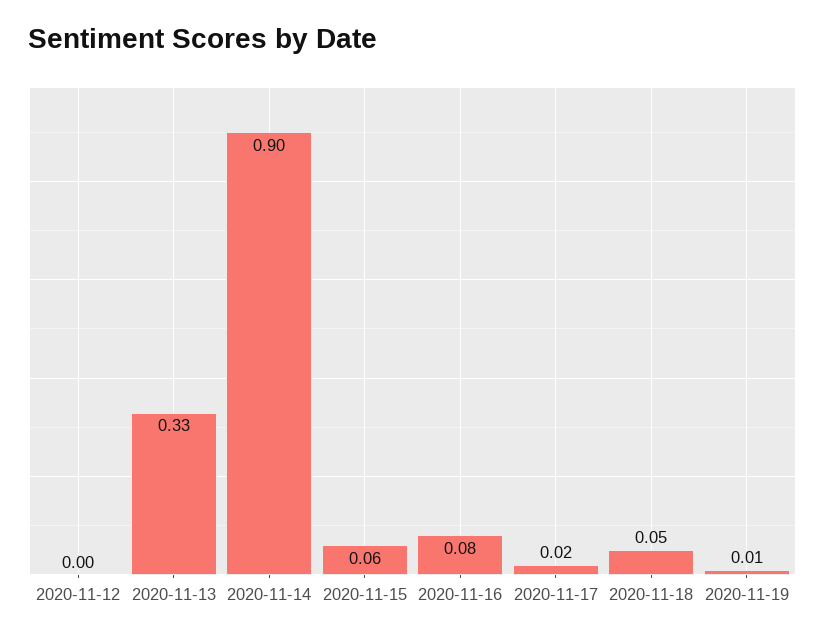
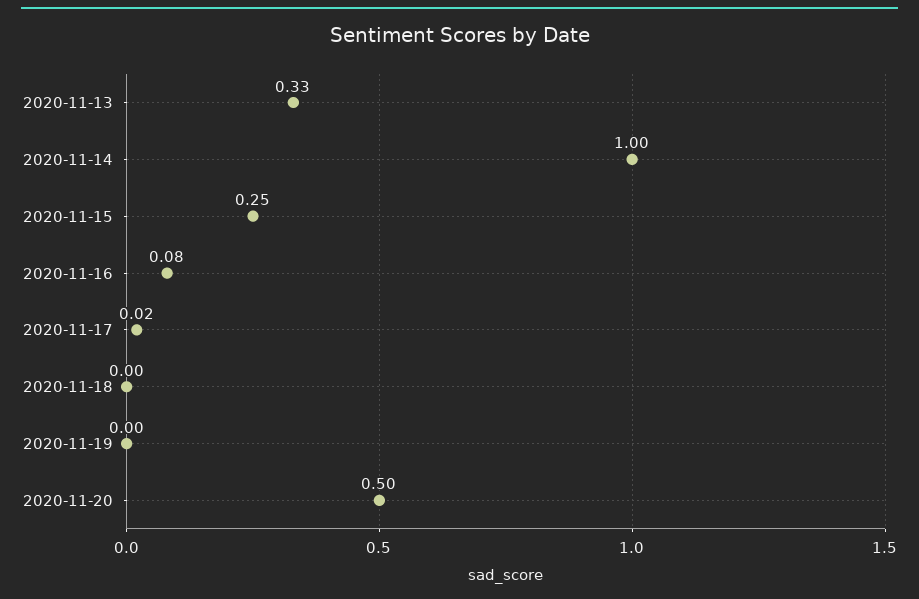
2020-11-12: 0 -> none
2020-11-14: 0.9 -> 1
2020-11-15: 0.06 -> 0.25
2020-11-18: 0.05 -> 0
2020-11-19: 0.01 -> 0
2020-11-20: none -> 0.5

